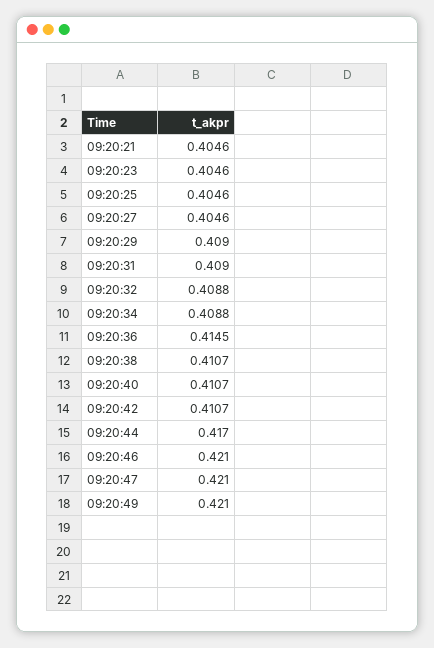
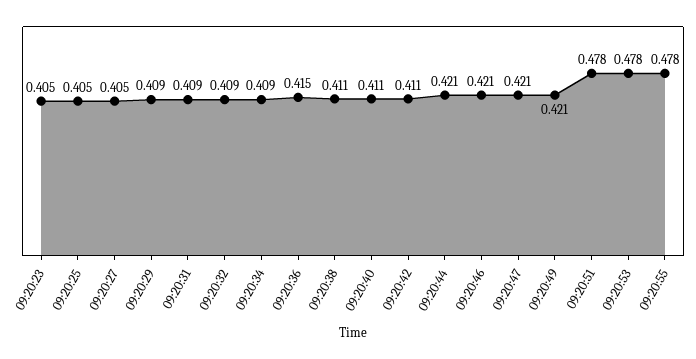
09:20:21: 0.4046 -> none
09:20:44: 0.417 -> 0.421
09:20:51: none -> 0.478
09:20:53: none -> 0.478
09:20:55: none -> 0.478

